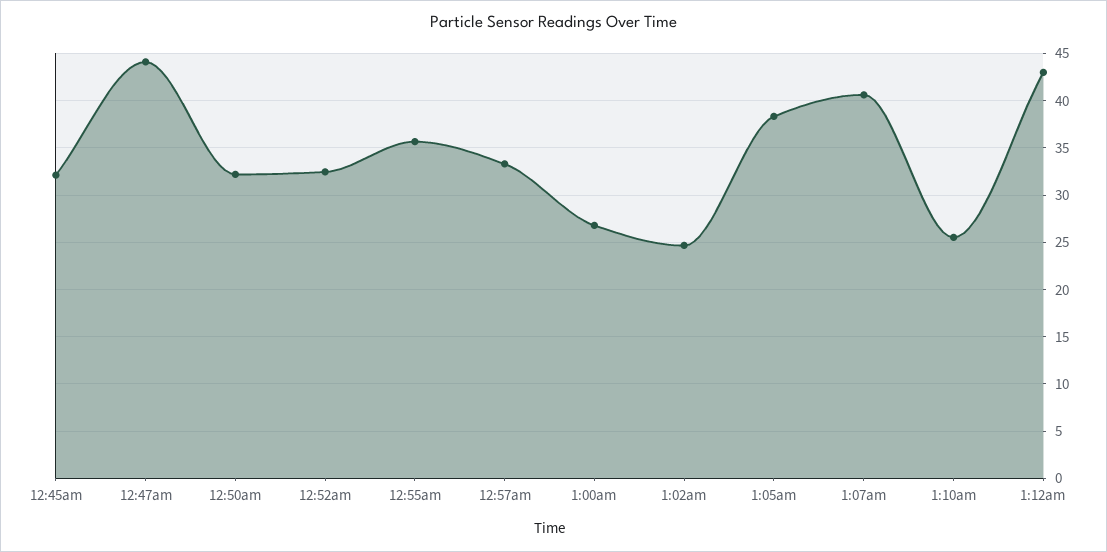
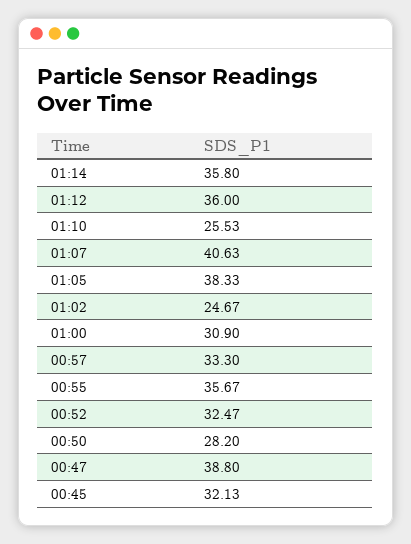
12:47am: 44 -> 38.8
12:50am: 32 -> 28.2
1:00am: 27 -> 30.9
1:12am: 43 -> 36
01:14: none -> 35.8

